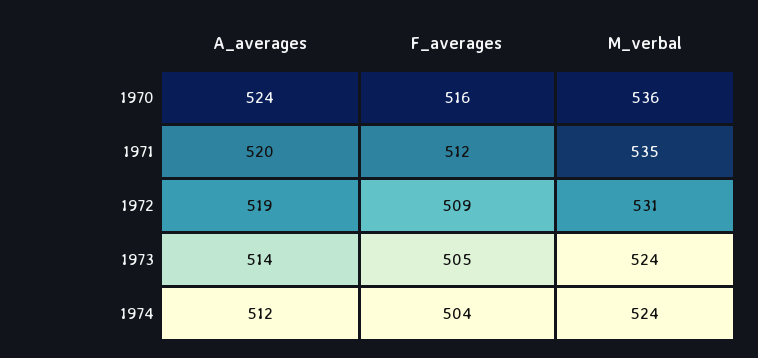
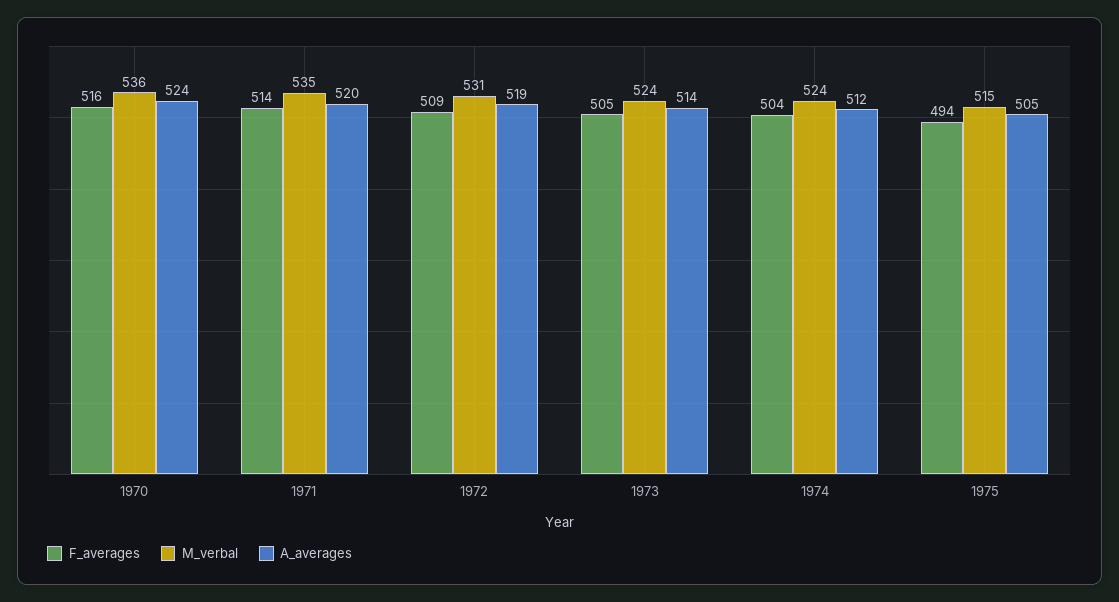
F_averages, 1971: 512 -> 514
F_averages, 1975: none -> 494
M_verbal, 1975: none -> 515
A_averages, 1975: none -> 505

